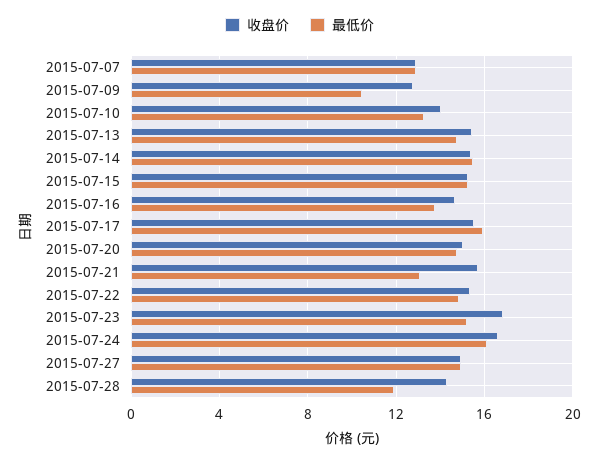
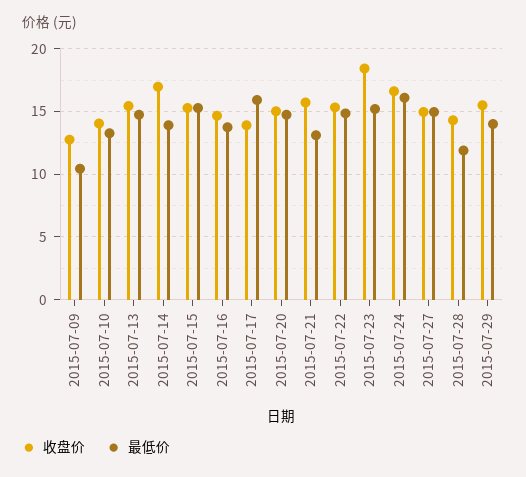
收盘价, 2015-07-07: 13 -> none
最低价, 2015-07-07: 13 -> none
收盘价, 2015-07-14: 15.5 -> 17
最低价, 2015-07-14: 15.5 -> 14
收盘价, 2015-07-17: 15.5 -> 14
收盘价, 2015-07-23: 17 -> 18.5
收盘价, 2015-07-29: none -> 15.5
最低价, 2015-07-29: none -> 14

